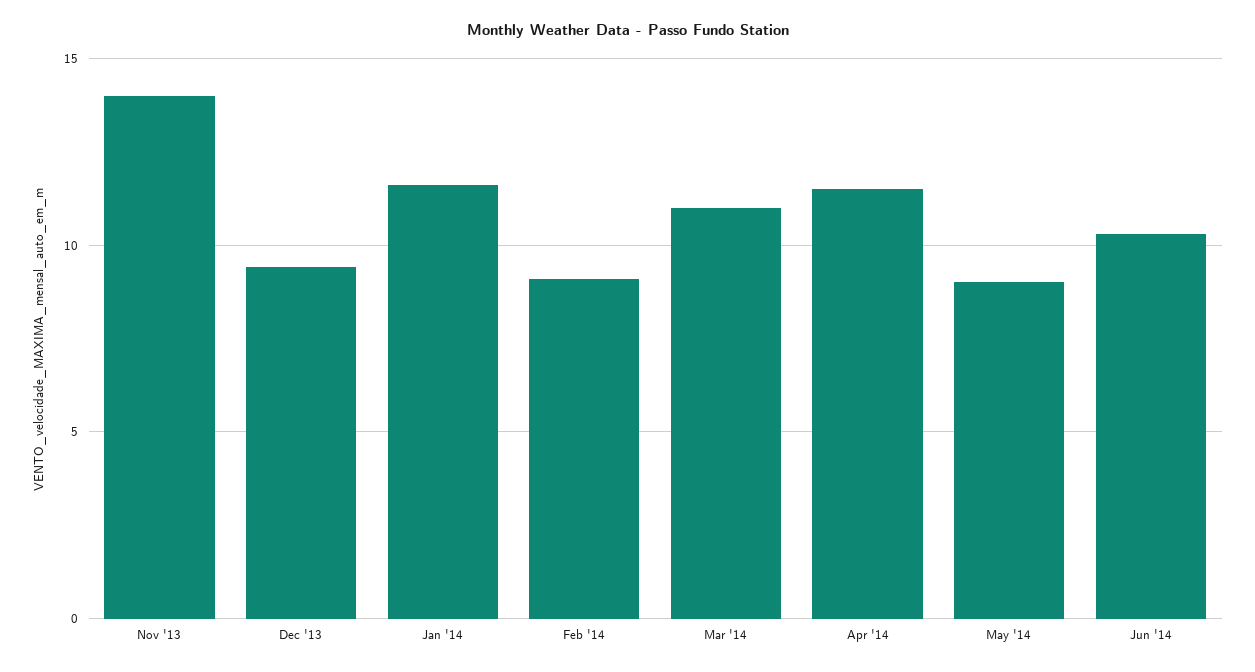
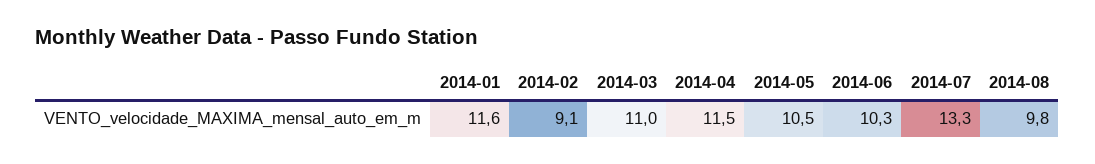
Nov '13: 14 -> none
Dec '13: 9.5 -> none
May '14: 9 -> 10.5
2014-07: none -> 13.3
2014-08: none -> 9.8

